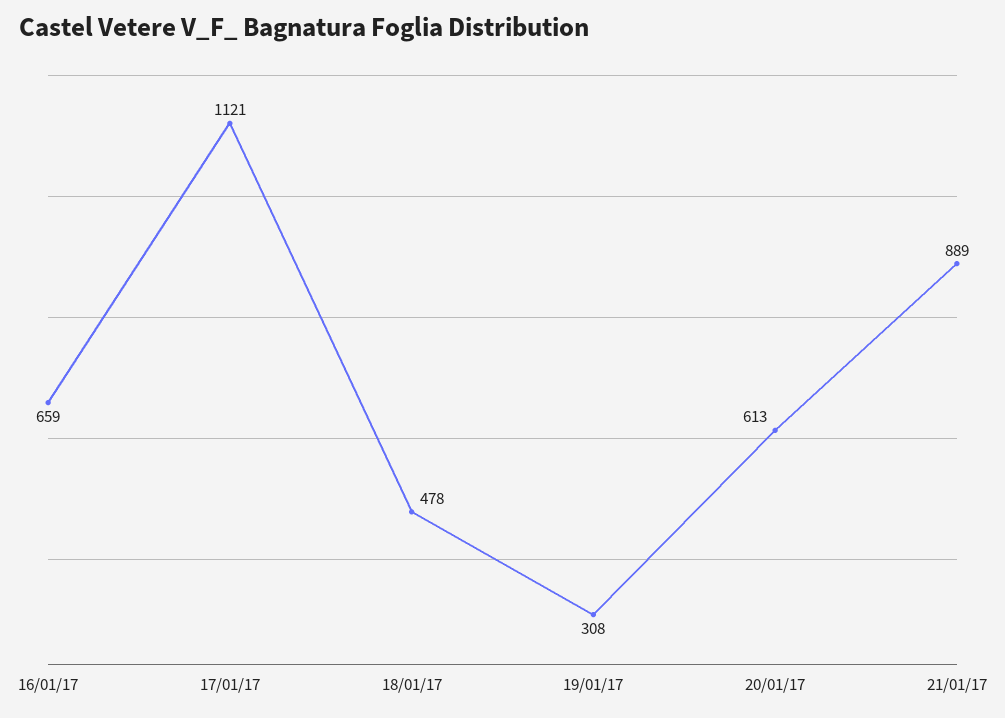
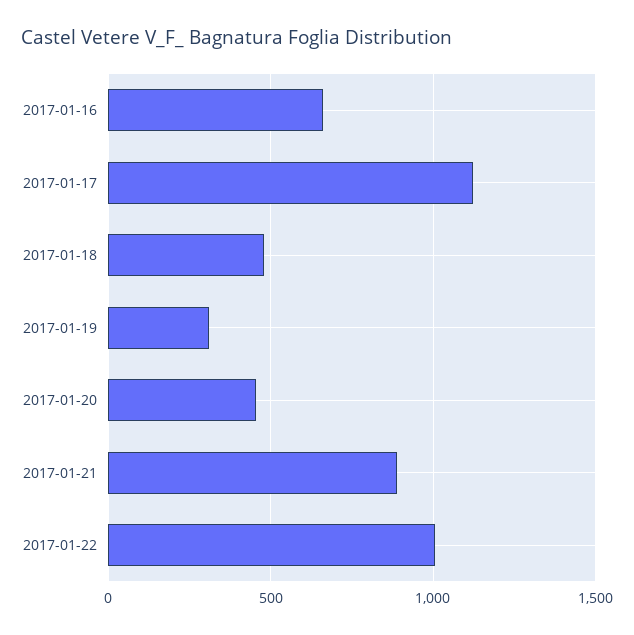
20/01/17: 613 -> 450
2017-01-22: none -> 1000

